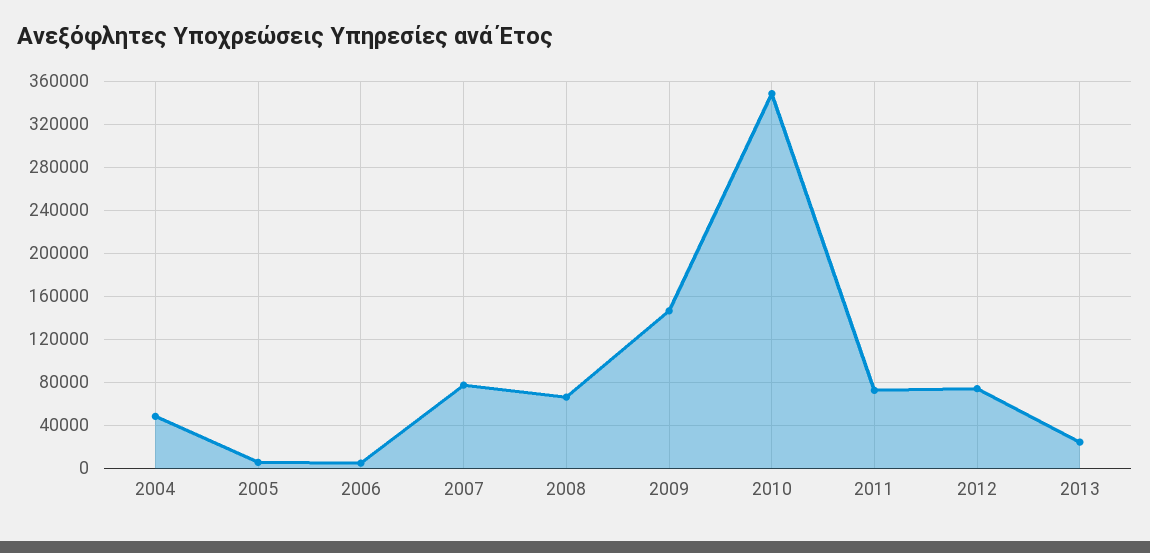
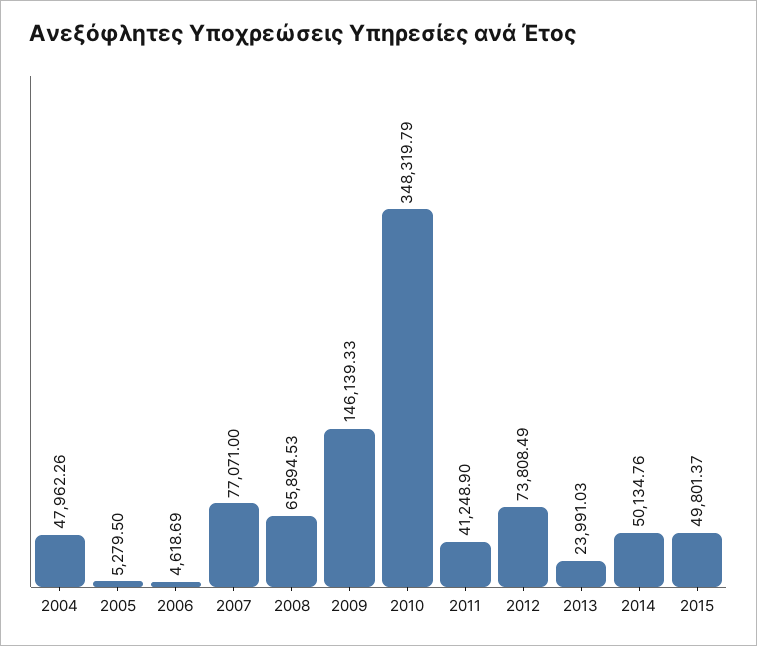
2011: 70000 -> 41248.9
2014: none -> 50134.76
2015: none -> 49801.37

